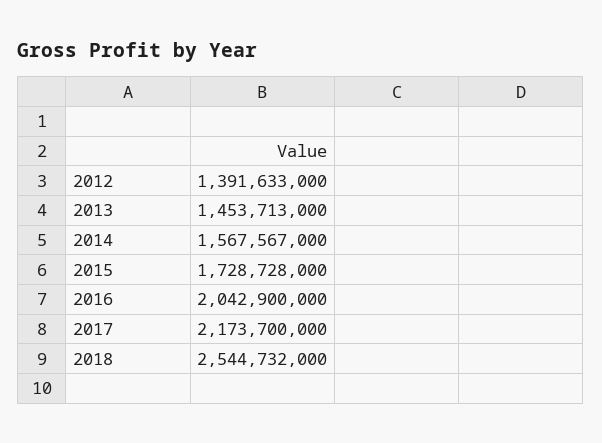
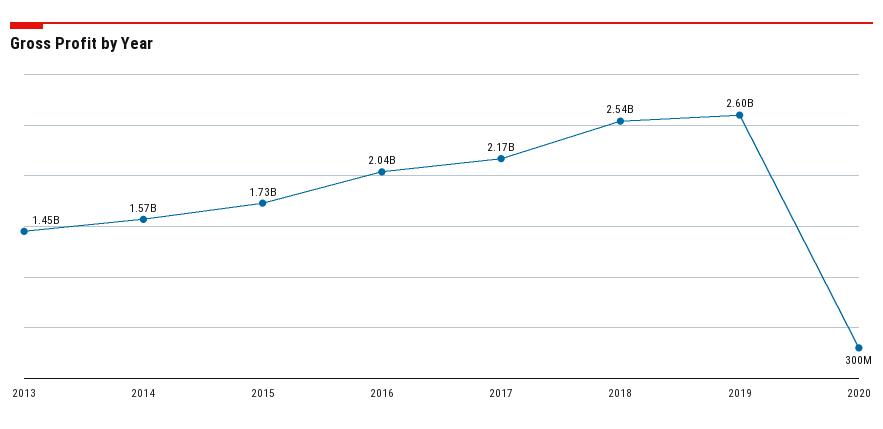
2012: 1391633000 -> none
2019: none -> 2600000000
2020: none -> 300000000

